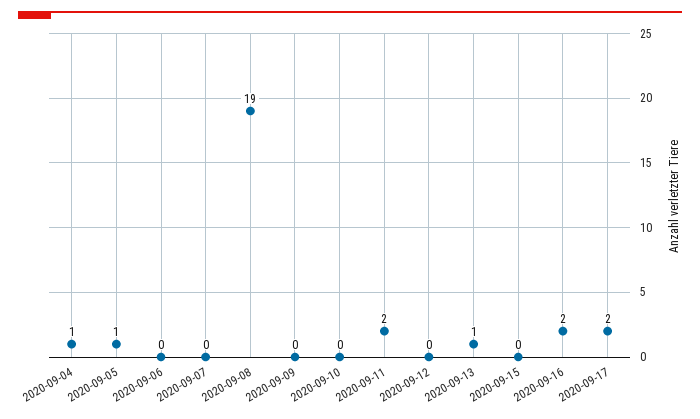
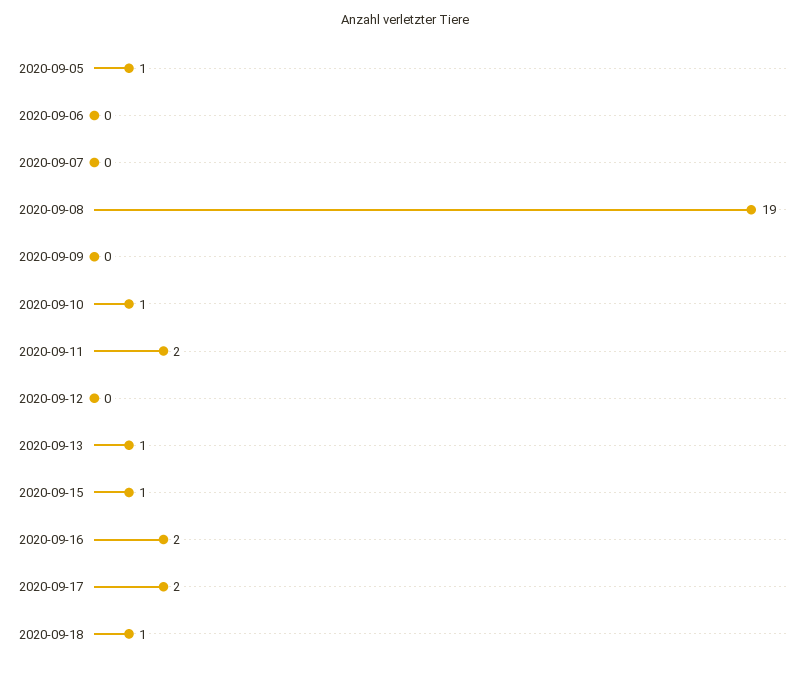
2020-09-04: 1 -> none
2020-09-10: 0 -> 1
2020-09-15: 0 -> 1
2020-09-18: none -> 1

